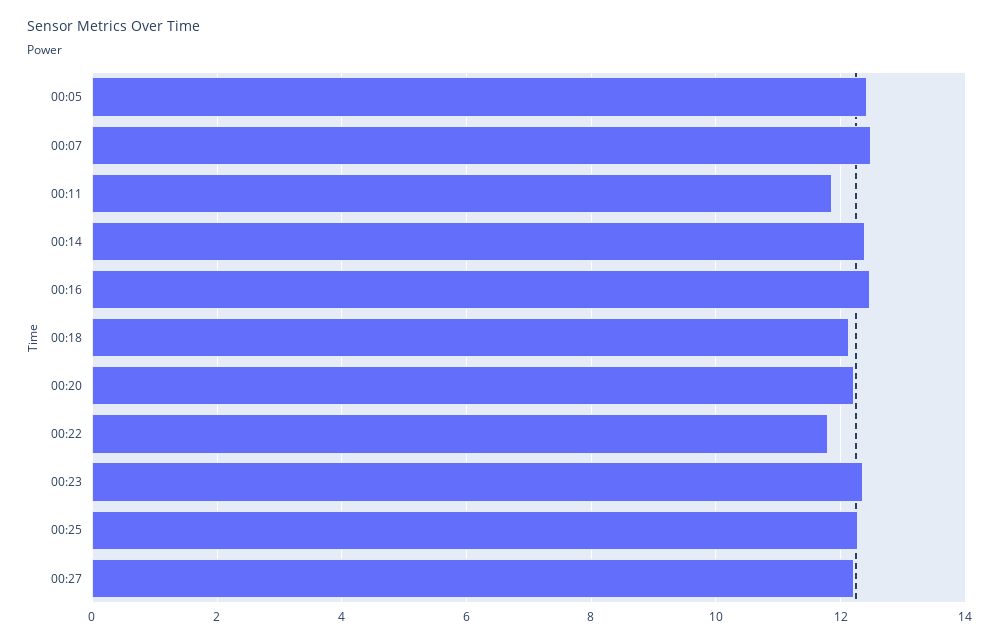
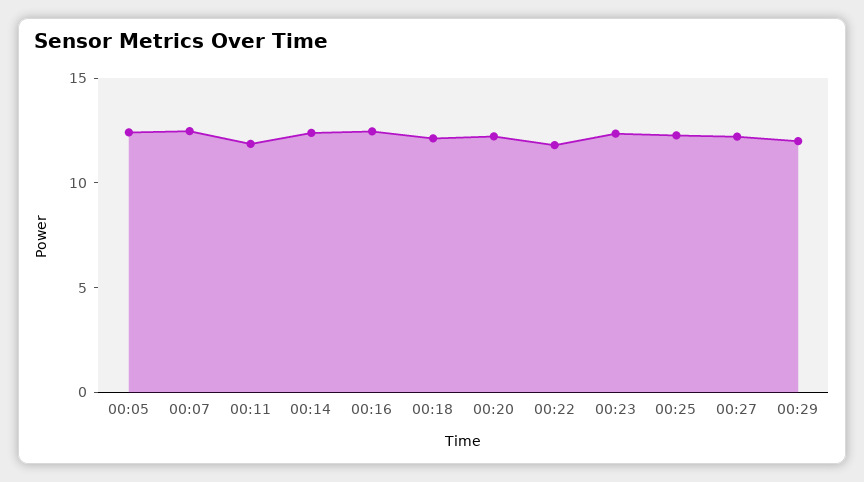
00:29: none -> 12

